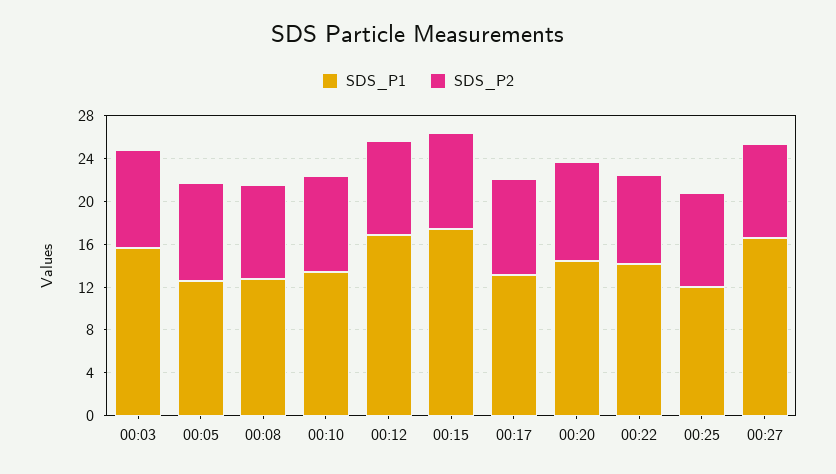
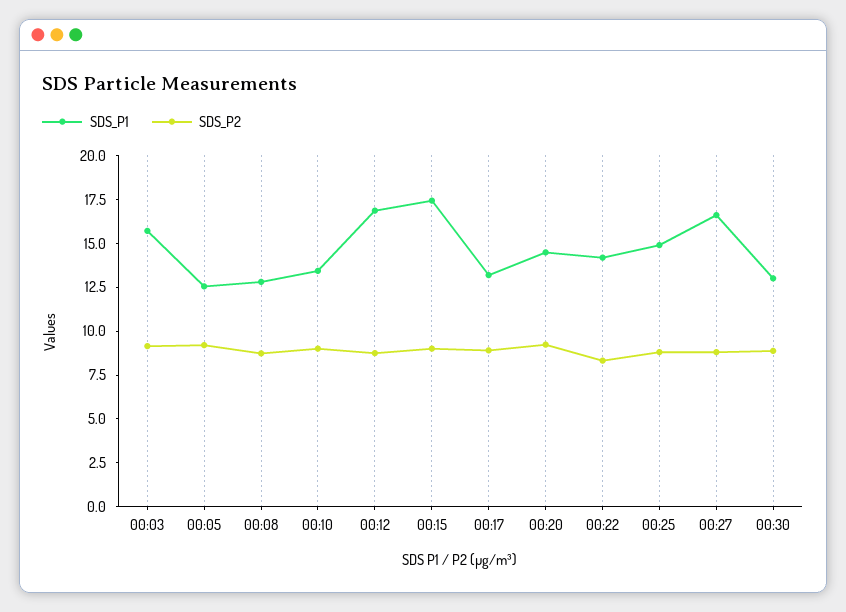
SDS_P1, 00:25: 12 -> 15
SDS_P1, 00:30: none -> 13
SDS_P2, 00:30: none -> 9

